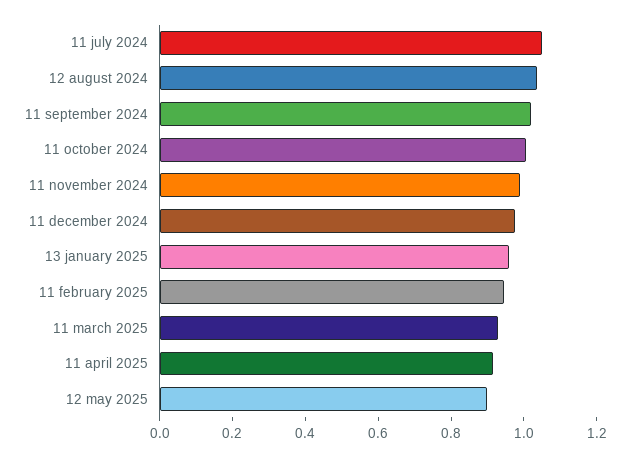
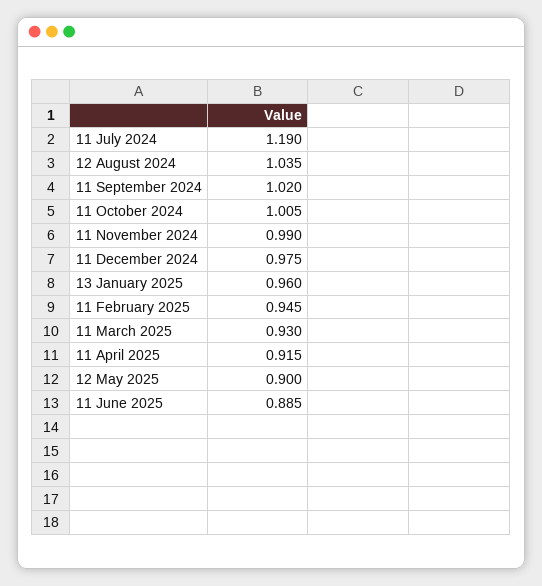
11 july 2024: 1.05 -> 1.19
11 June 2025: none -> 0.885

